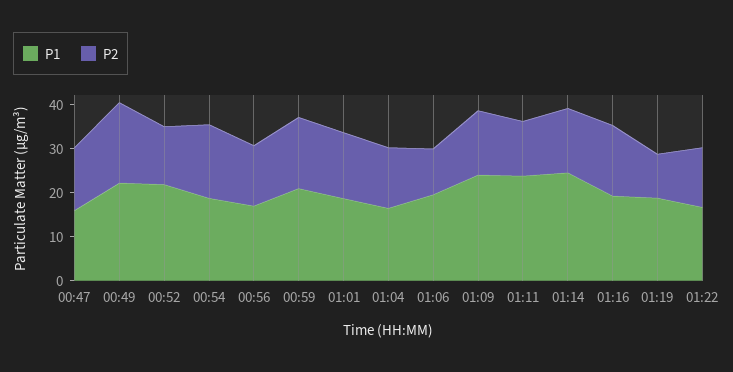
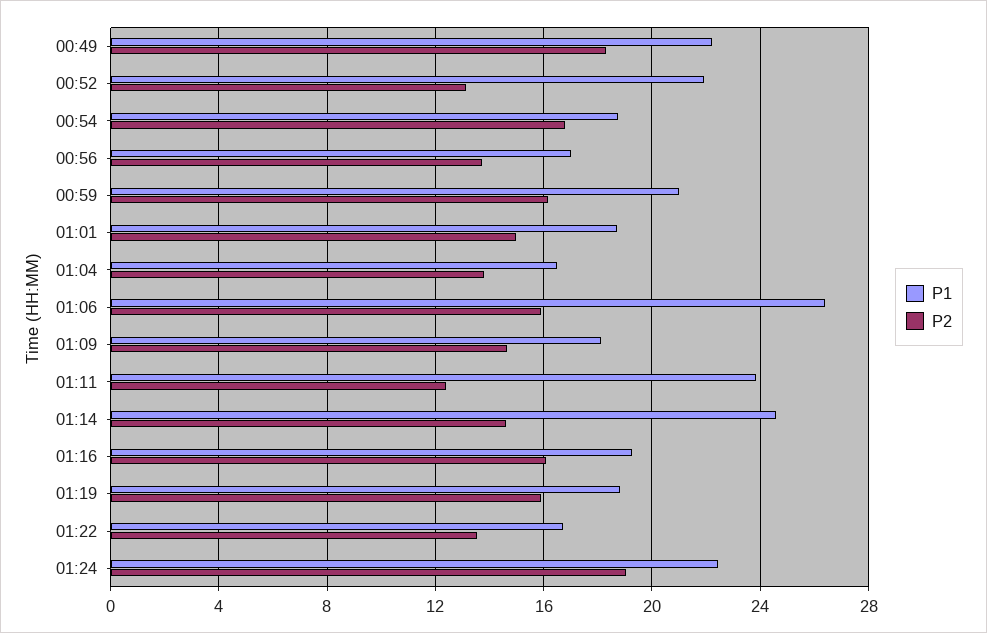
P1, 00:47: 16 -> none
P2, 00:47: 14 -> none
P1, 01:06: 20 -> 26.5
P2, 01:06: 10 -> 16
P1, 01:09: 24 -> 18
P2, 01:19: 10 -> 16
P1, 01:24: none -> 22.5
P2, 01:24: none -> 19

